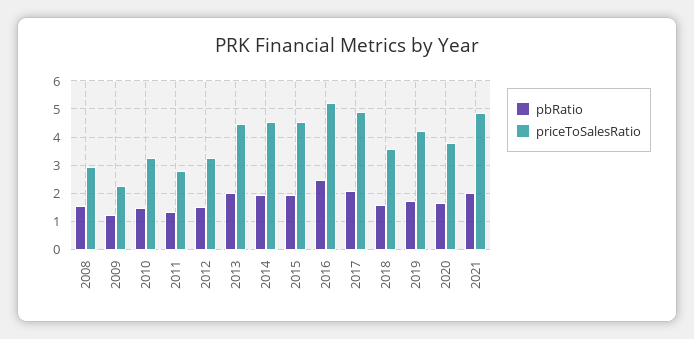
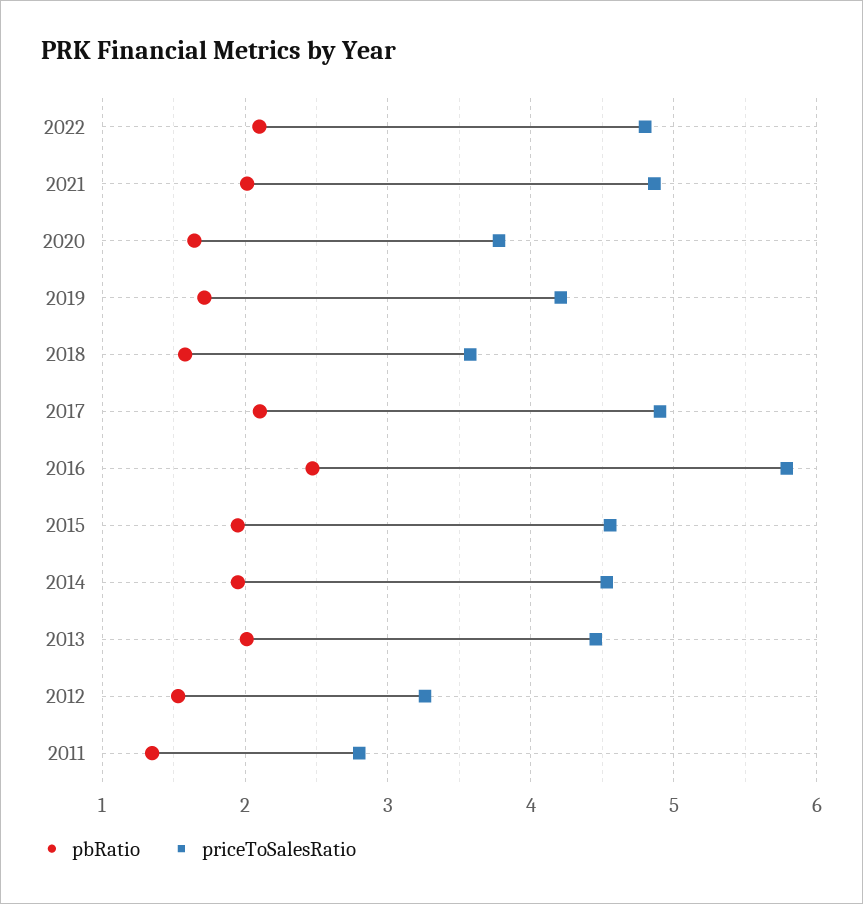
pbRatio, 2008: 1.5 -> none
priceToSalesRatio, 2008: 3 -> none
pbRatio, 2009: 1.25 -> none
priceToSalesRatio, 2009: 2.25 -> none
pbRatio, 2010: 1.5 -> none
priceToSalesRatio, 2010: 3.25 -> none
priceToSalesRatio, 2016: 5.25 -> 5.8
pbRatio, 2022: none -> 2.1
priceToSalesRatio, 2022: none -> 4.8

